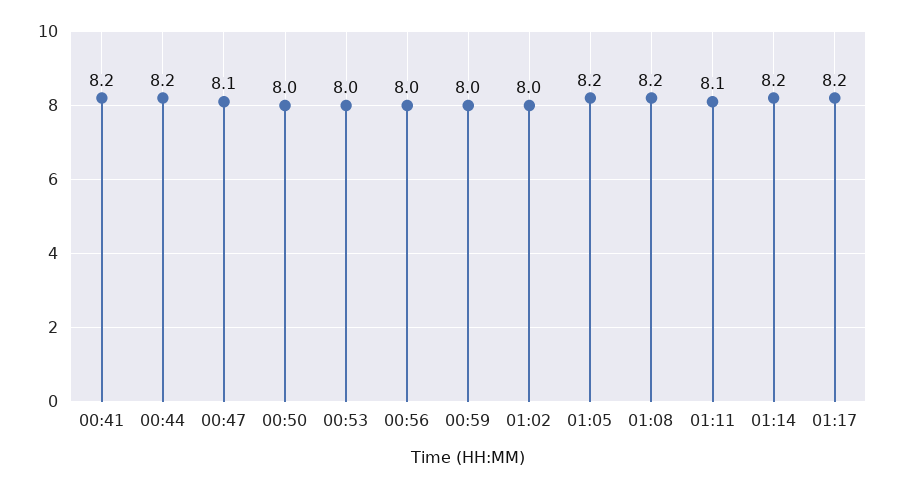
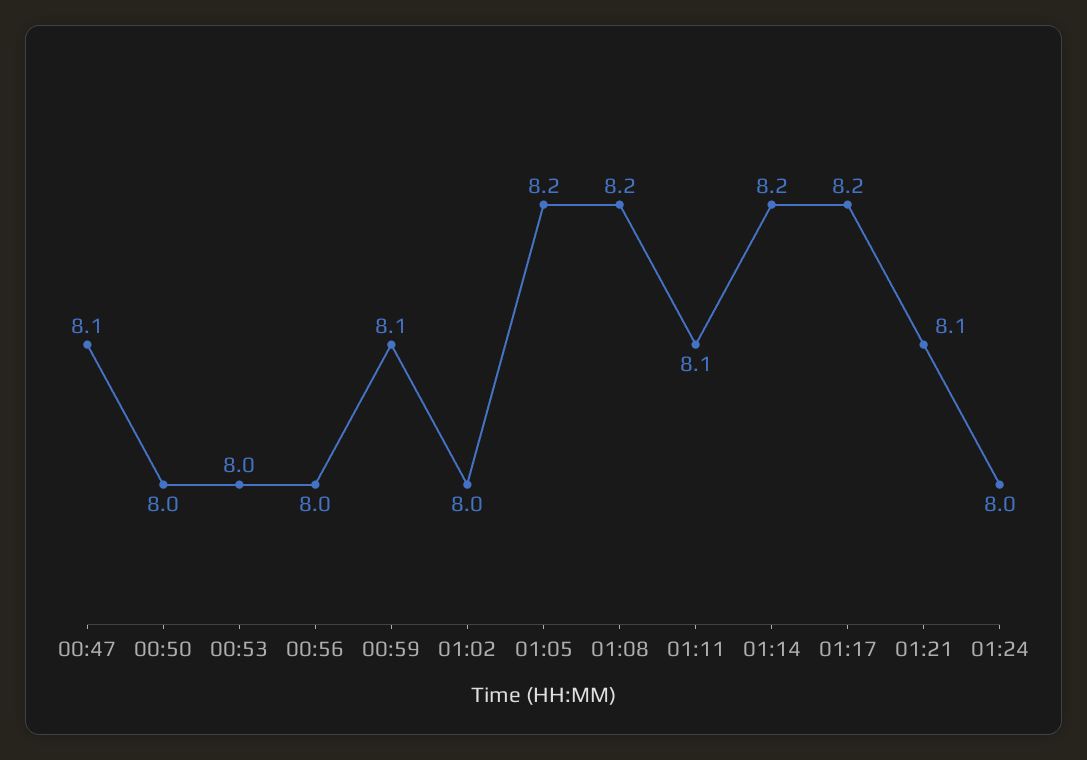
00:41: 8.2 -> none
00:44: 8.2 -> none
00:59: 8 -> 8.1
01:21: none -> 8.1
01:24: none -> 8

